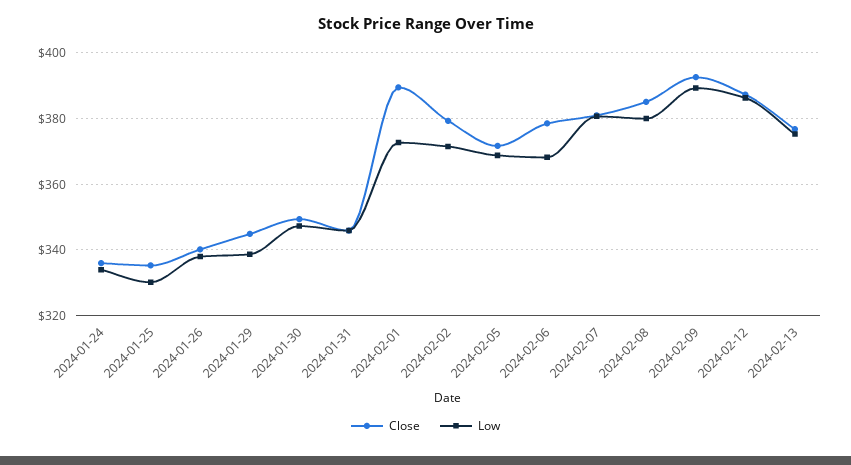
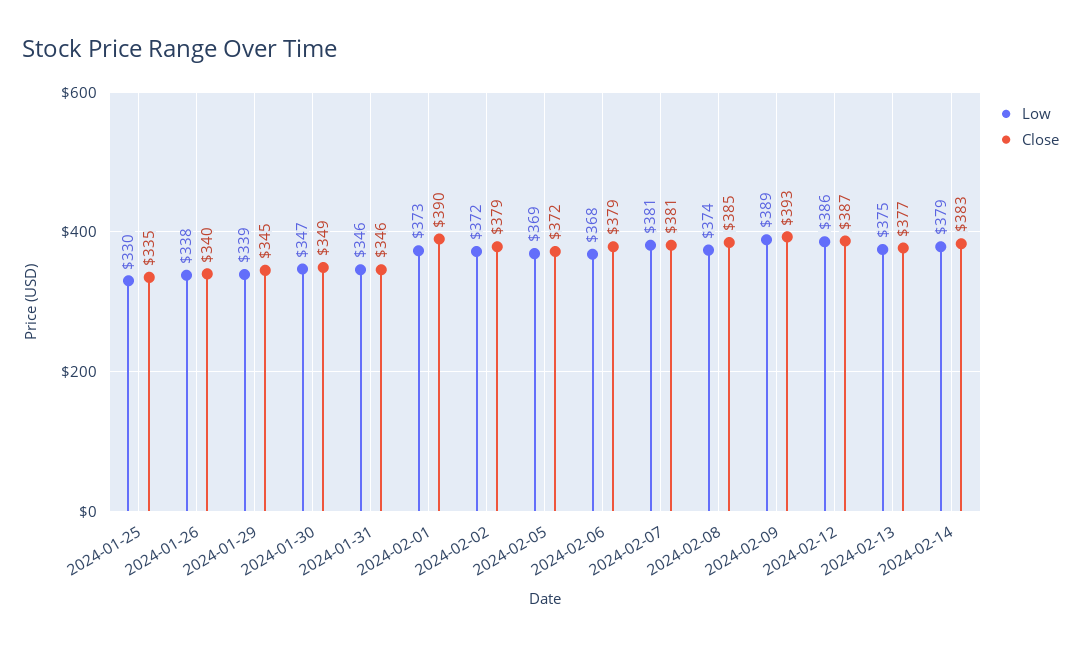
Close, 2024-01-24: 336 -> none
Low, 2024-01-24: 334 -> none
Low, 2024-02-08: 380 -> 374
Low, 2024-02-14: none -> 379
Close, 2024-02-14: none -> 383

